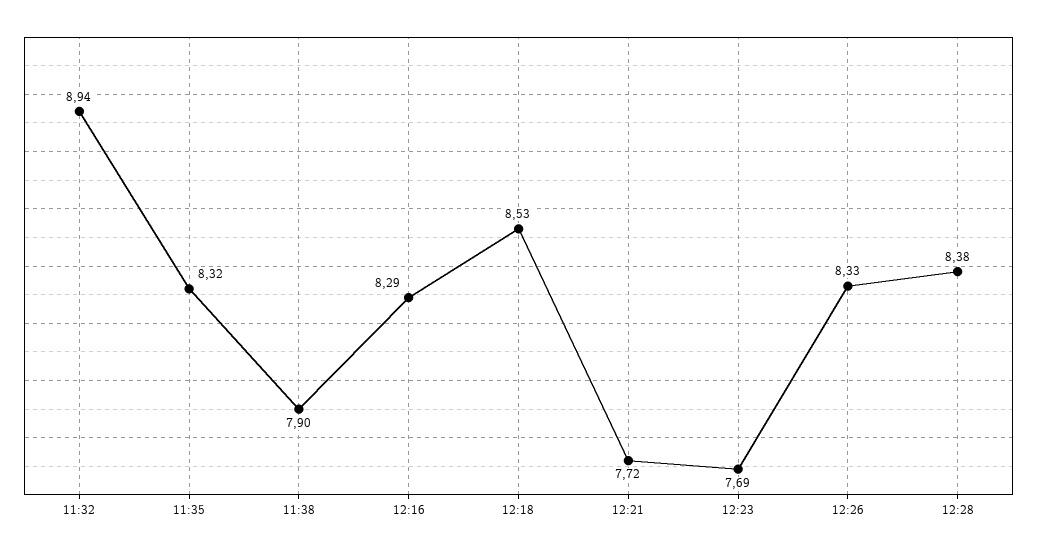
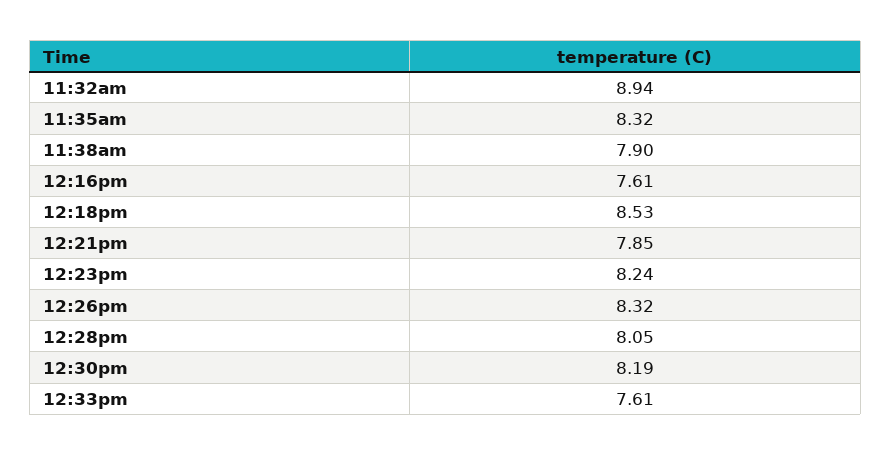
12:16: 8.29 -> 7.61
12:21: 7.72 -> 7.85
12:23: 7.69 -> 8.24
12:26: 8.33 -> 8.32
12:28: 8.38 -> 8.05
12:30pm: none -> 8.19
12:33pm: none -> 7.61

